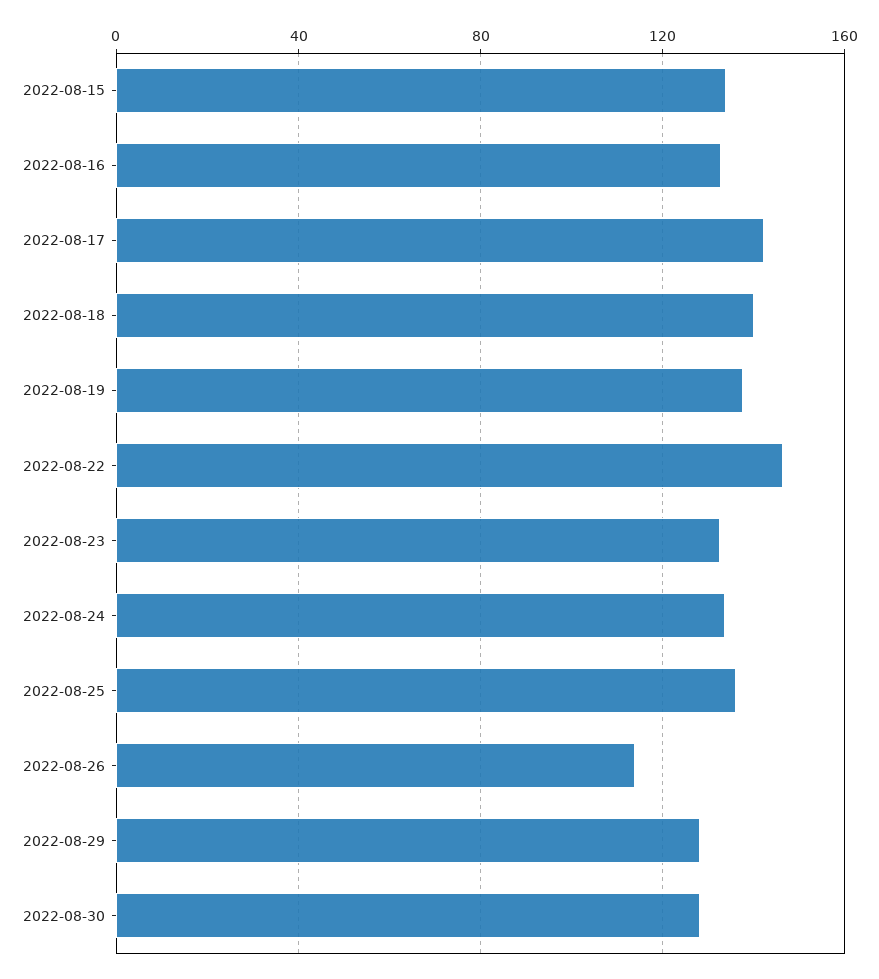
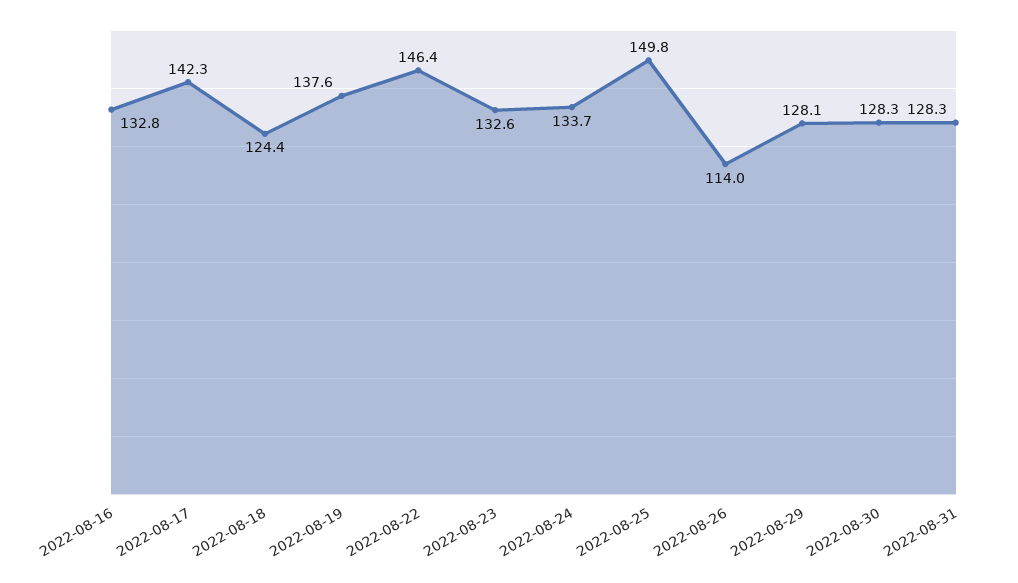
2022-08-15: 135 -> none
2022-08-18: 140 -> 124.4
2022-08-25: 135 -> 149.8
2022-08-31: none -> 128.3

